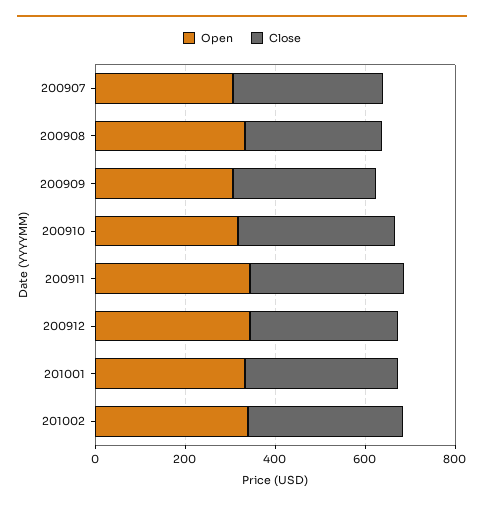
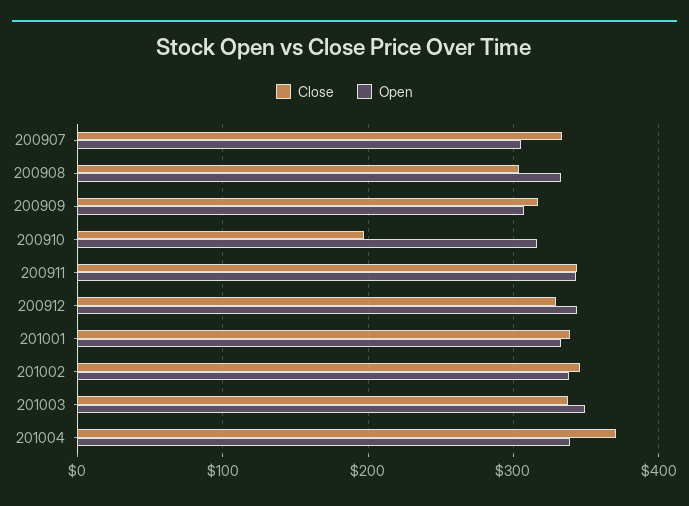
Close, 200910: 350 -> 200
Close, 201003: none -> 340
Open, 201003: none -> 350
Close, 201004: none -> 370
Open, 201004: none -> 340

